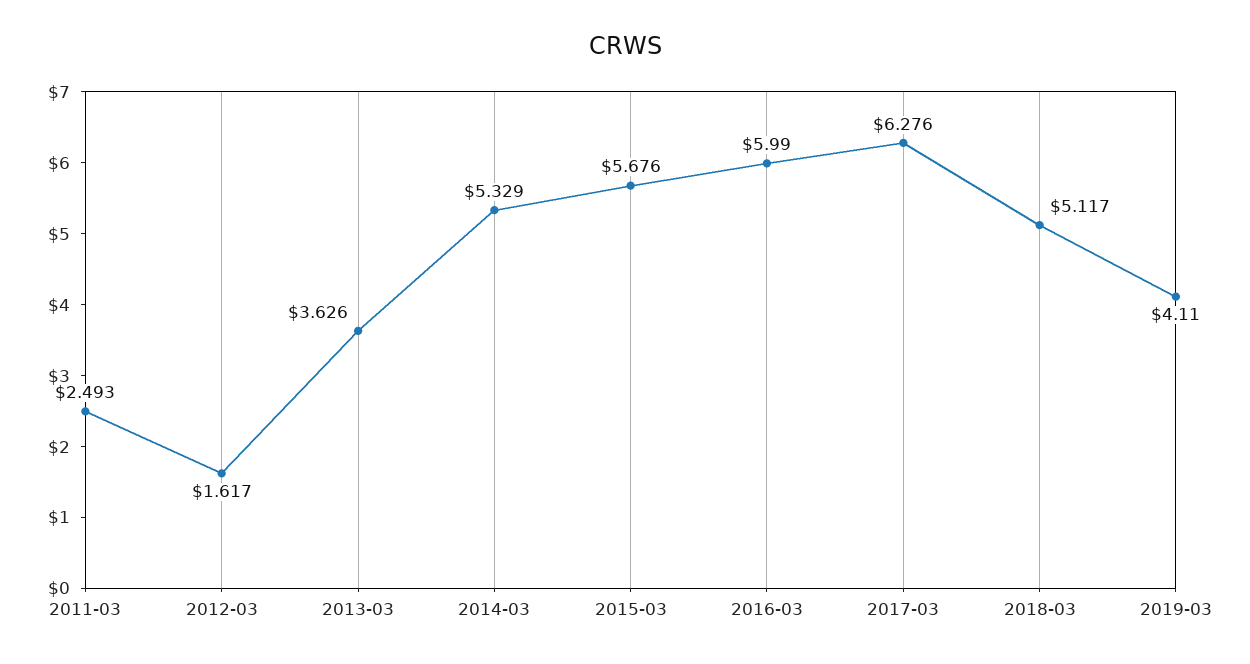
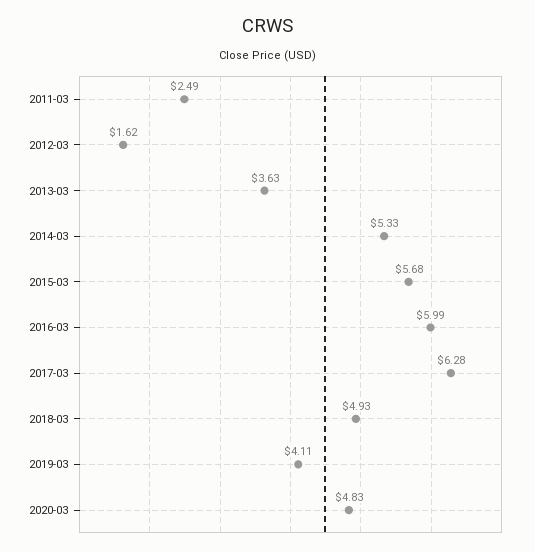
2018-03: 5.117 -> 4.93
2020-03: none -> 4.83

